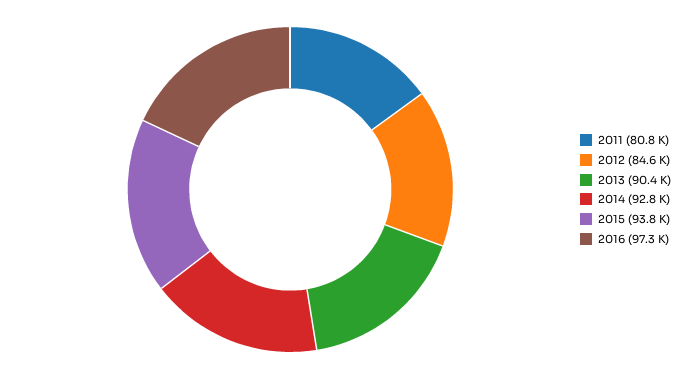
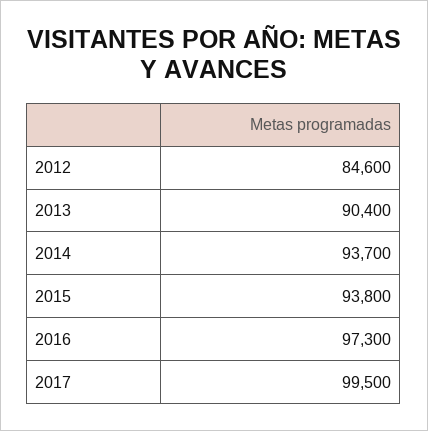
2011: 80800 -> none
2014: 92800 -> 93700
2017: none -> 99500

